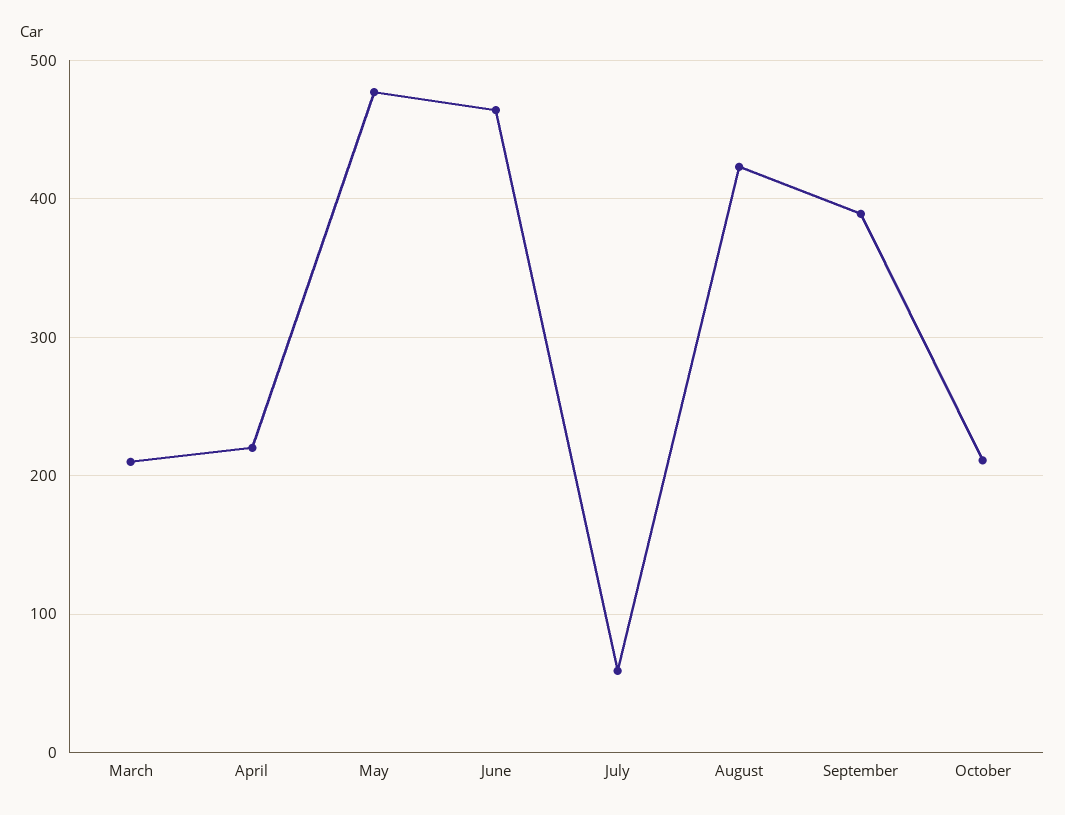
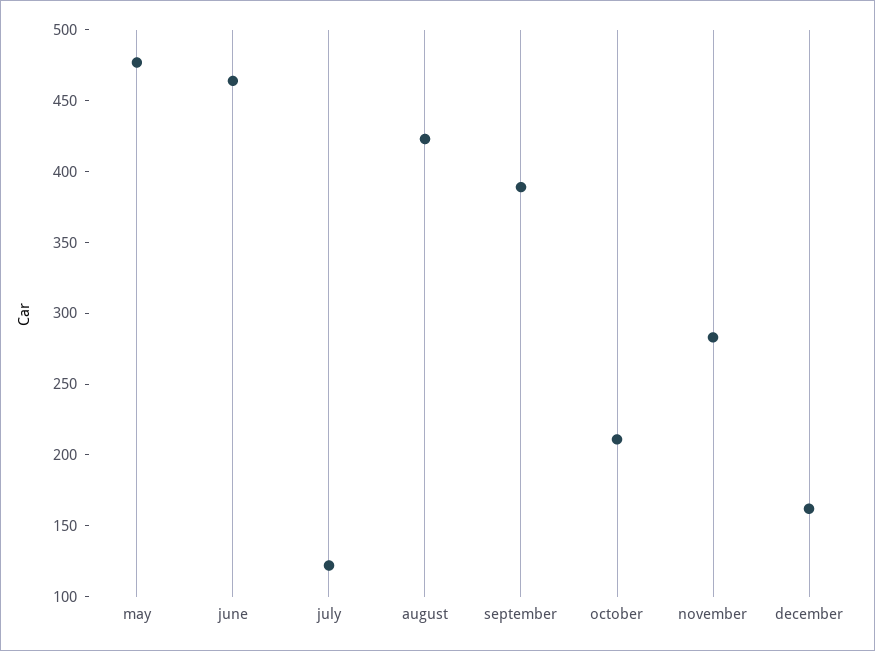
March: 210 -> none
April: 220 -> none
July: 60 -> 120
november: none -> 280
december: none -> 160

